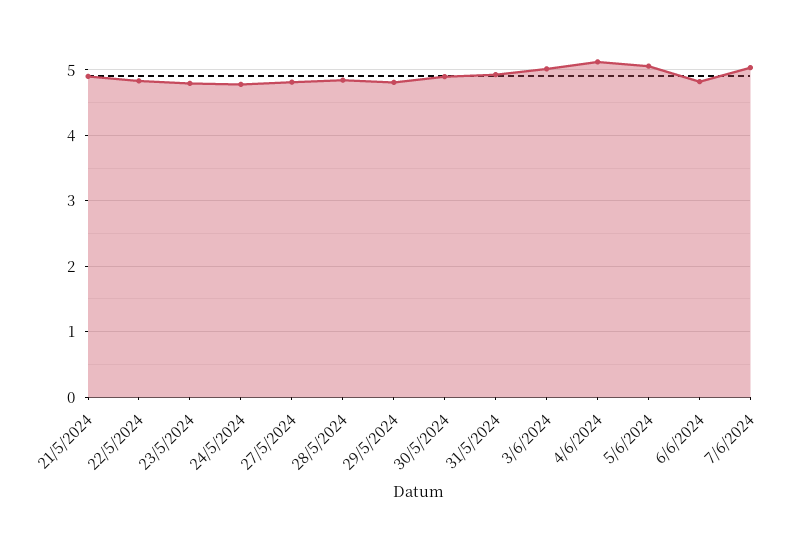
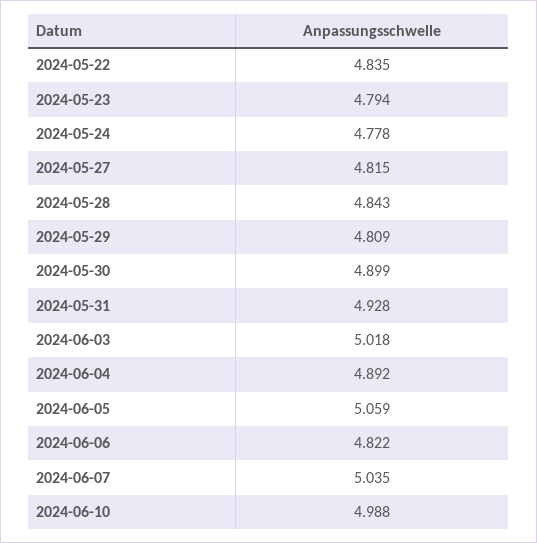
21/5/2024: 4.9 -> none
4/6/2024: 5.1 -> 4.892
2024-06-10: none -> 4.988

